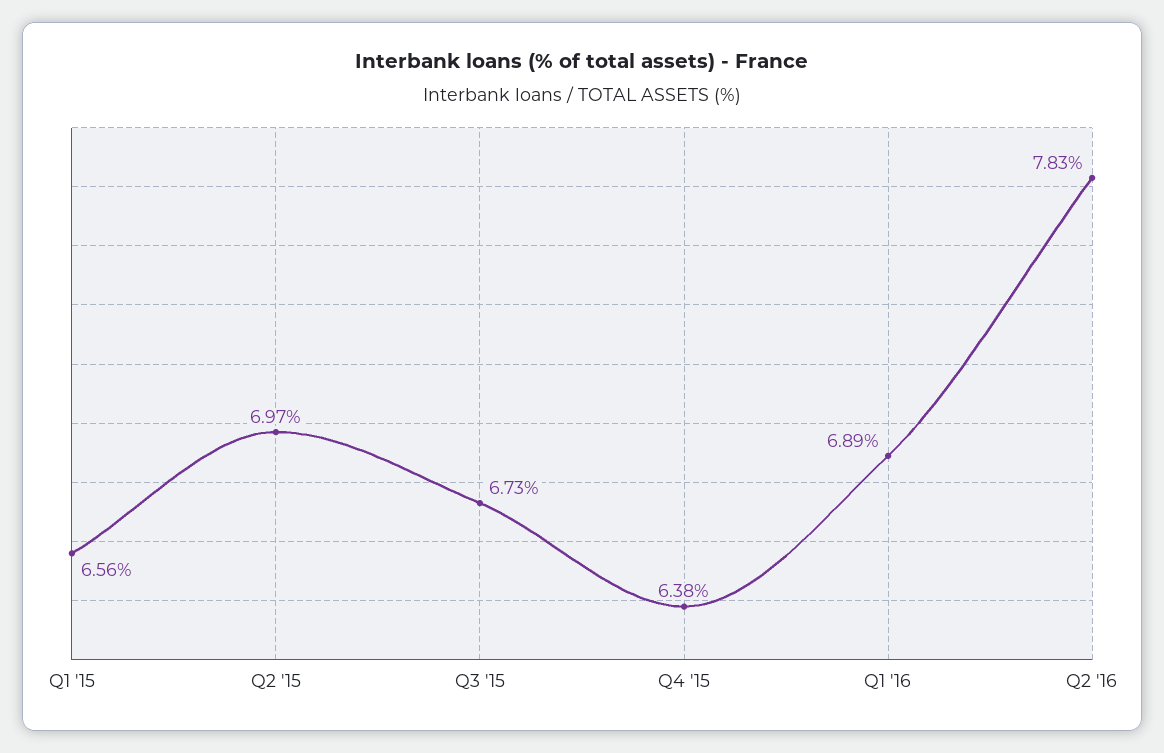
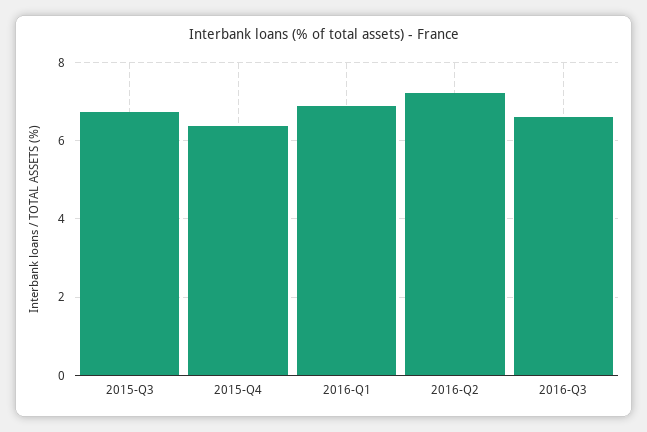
Q1 '15: 6.56 -> none
Q2 '15: 6.97 -> none
Q2 '16: 7.83 -> 7.2
2016-Q3: none -> 6.6

